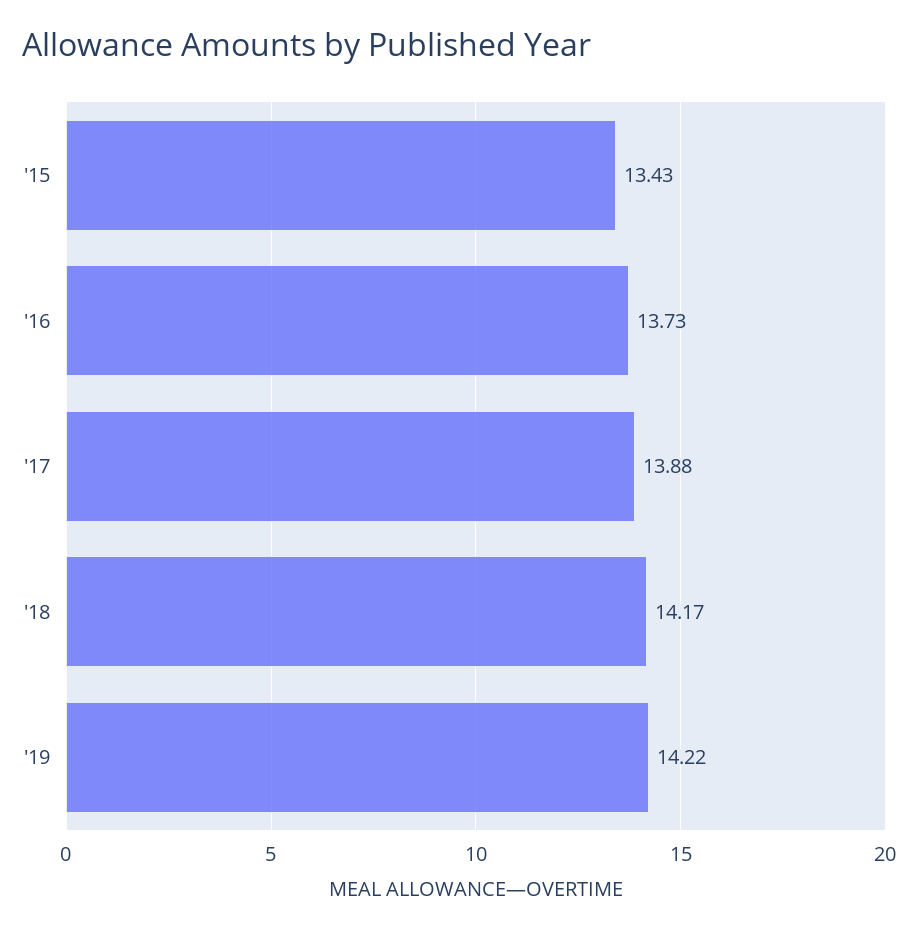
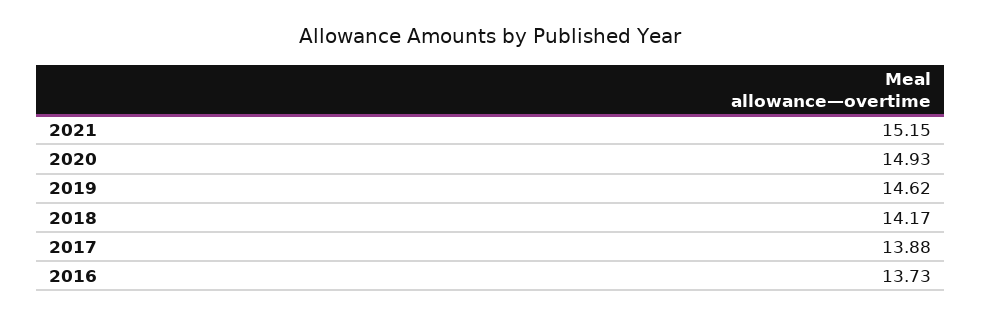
'15: 13.43 -> none
'19: 14.22 -> 14.62
2021: none -> 15.15
2020: none -> 14.93

